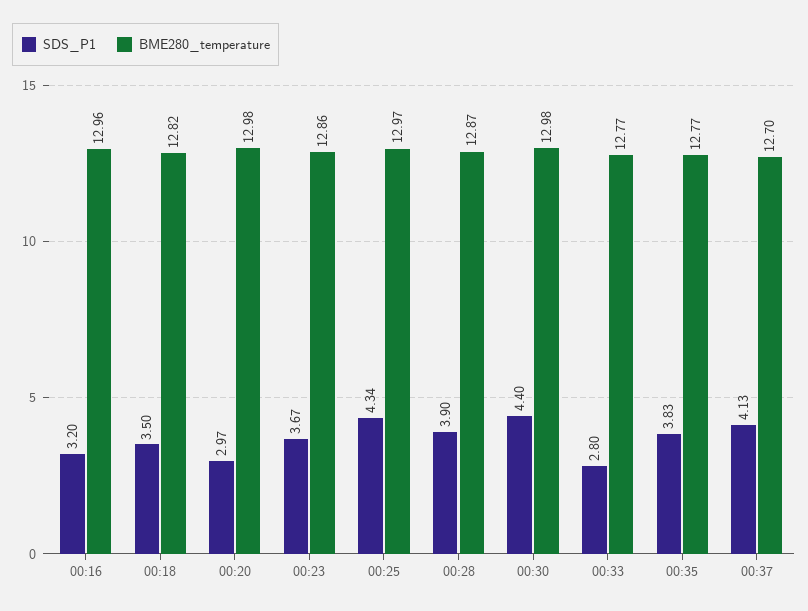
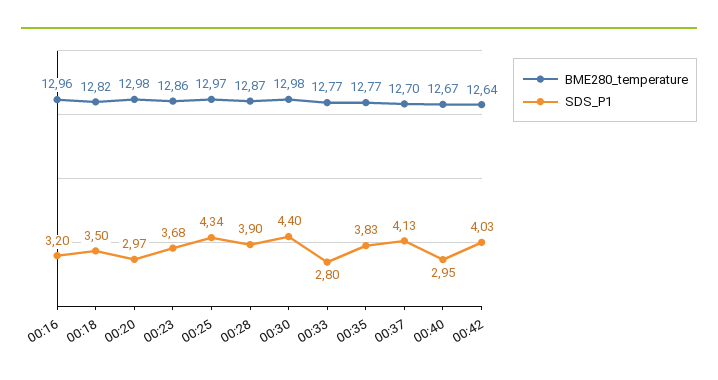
SDS_P1, 00:23: 3.67 -> 3.68
BME280_temperature, 00:40: none -> 12.67
SDS_P1, 00:40: none -> 2.95
BME280_temperature, 00:42: none -> 12.64
SDS_P1, 00:42: none -> 4.03

